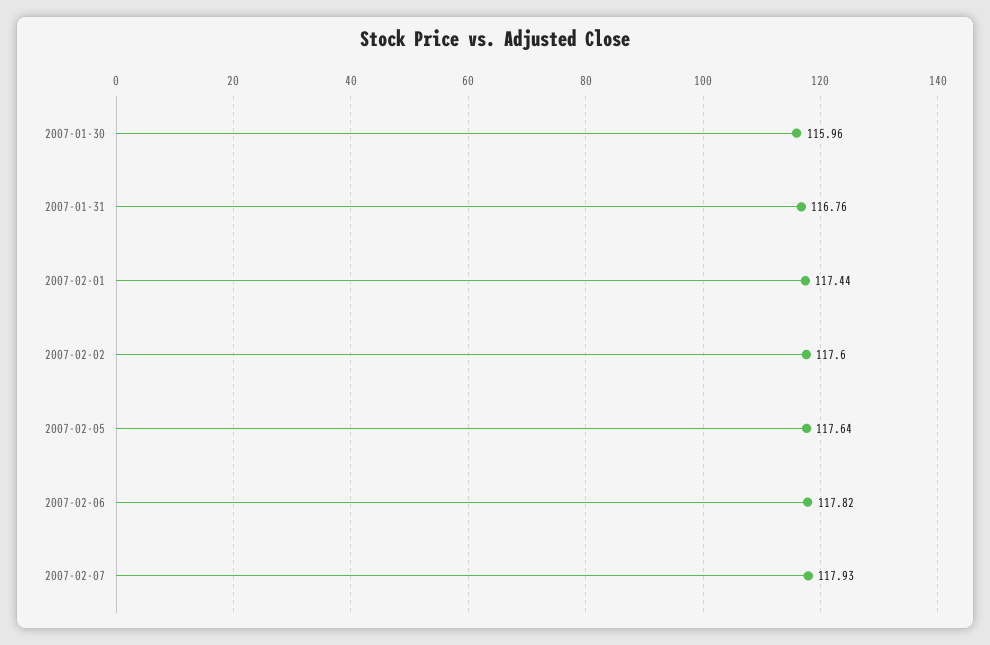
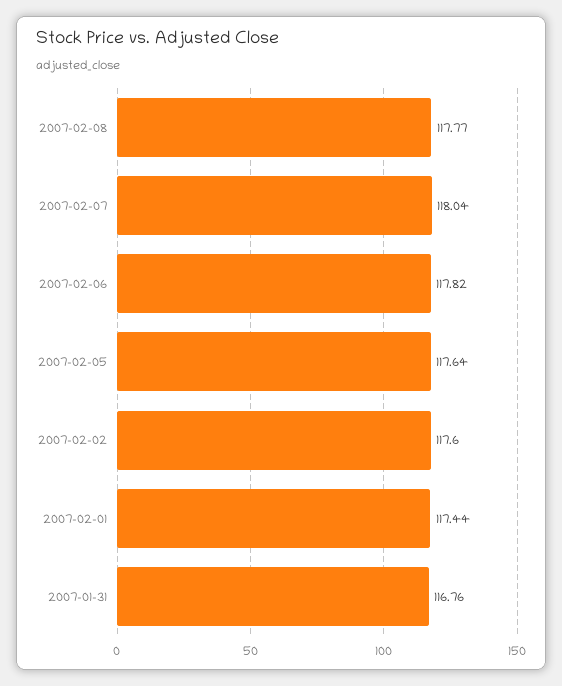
2007-01-30: 115.96 -> none
2007-02-07: 117.93 -> 118.04
2007-02-08: none -> 117.77

